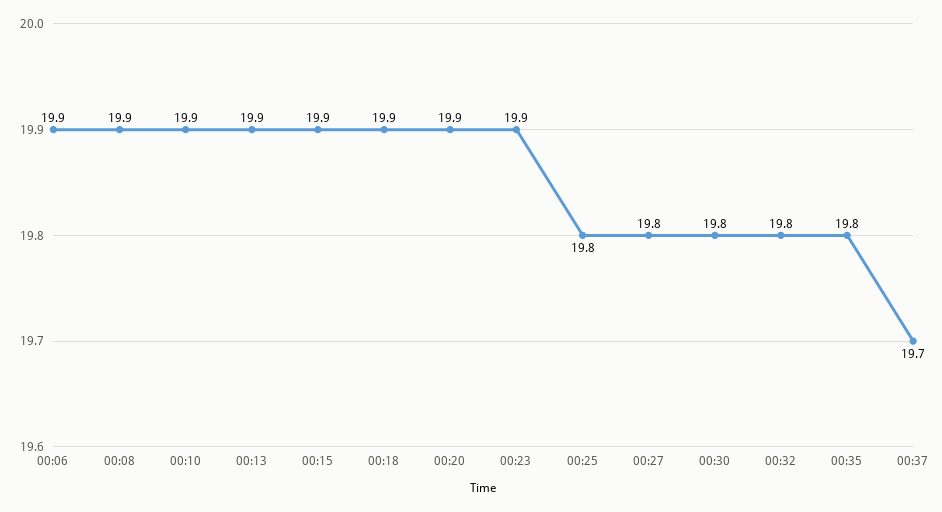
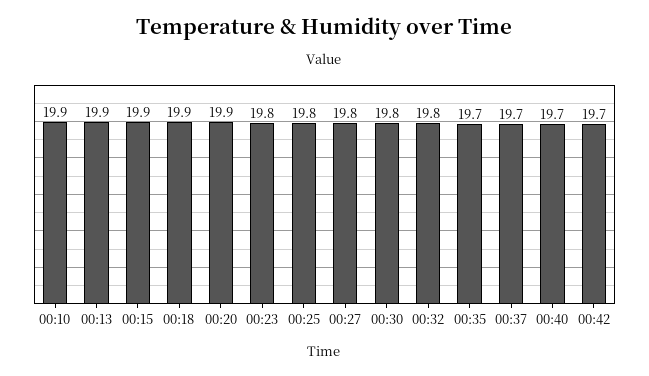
00:06: 19.9 -> none
00:08: 19.9 -> none
00:23: 19.9 -> 19.8
00:35: 19.8 -> 19.7
00:40: none -> 19.7
00:42: none -> 19.7

